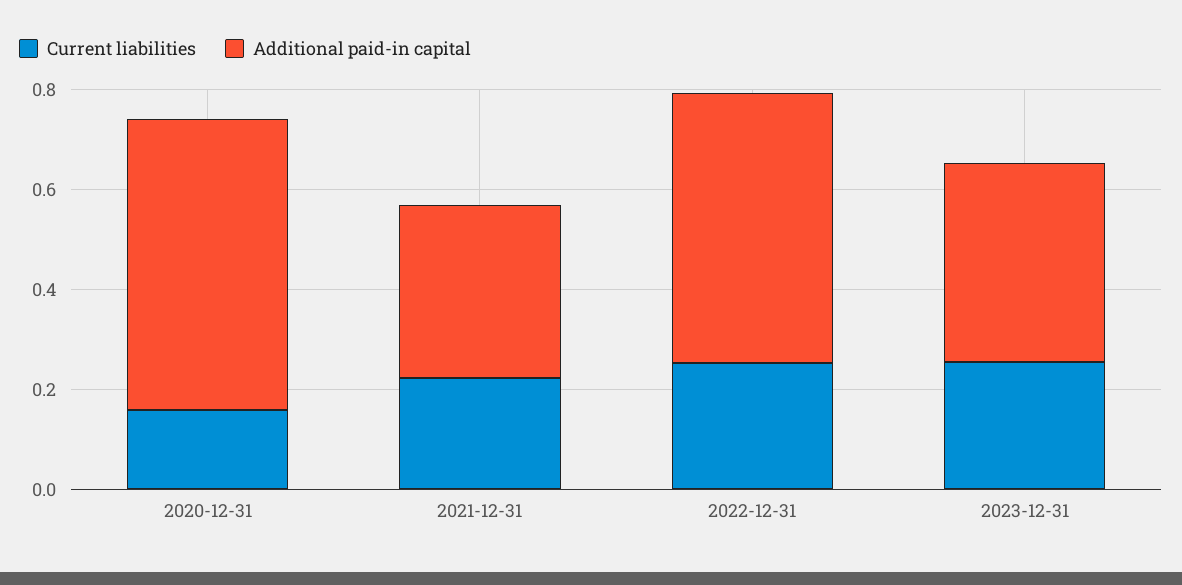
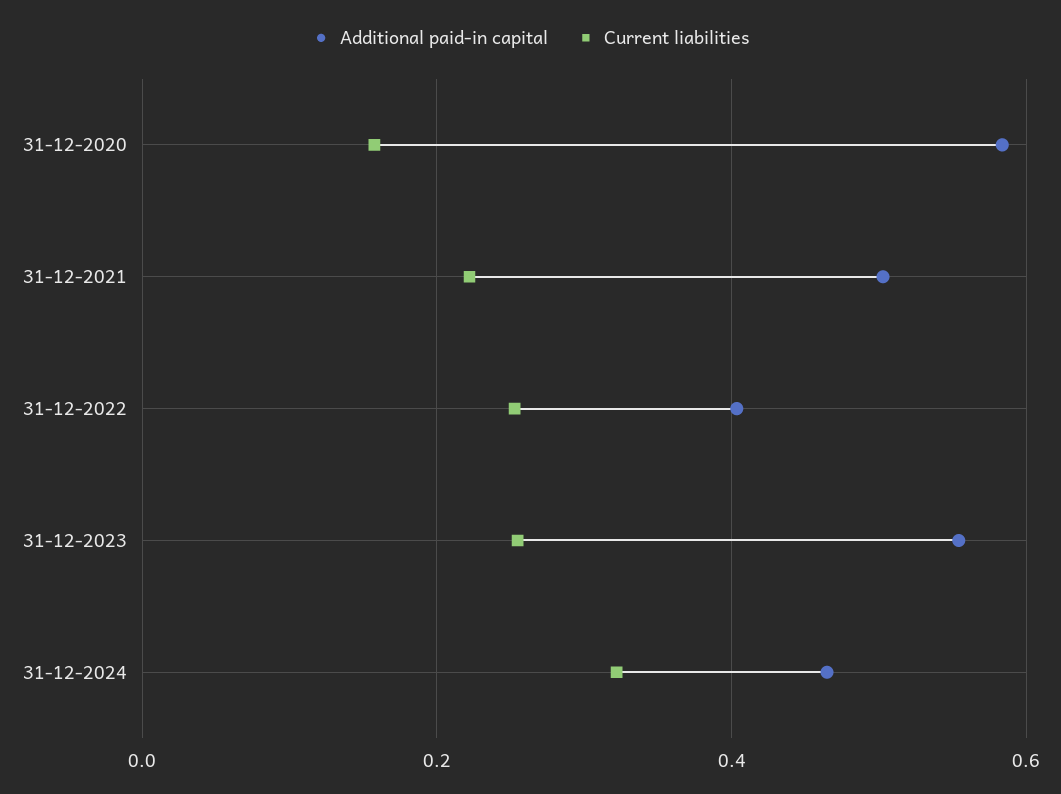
Additional paid-in capital, 2021-12-31: 0.35 -> 0.5
Additional paid-in capital, 2022-12-31: 0.55 -> 0.4
Additional paid-in capital, 2023-12-31: 0.4 -> 0.56
Additional paid-in capital, 31-12-2024: none -> 0.46
Current liabilities, 31-12-2024: none -> 0.32

